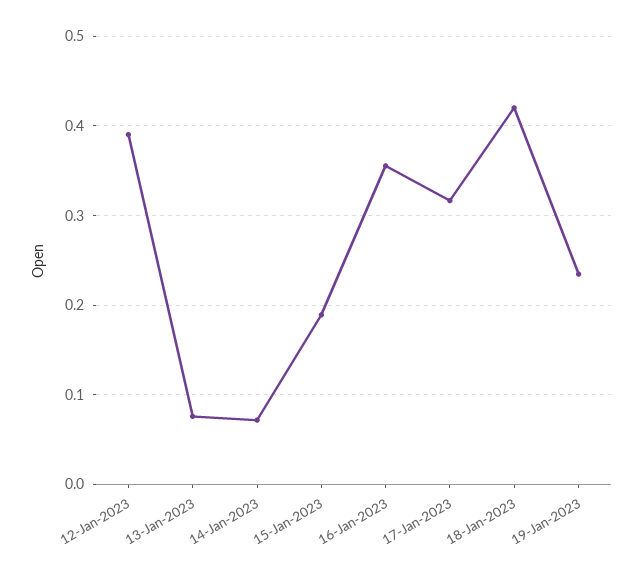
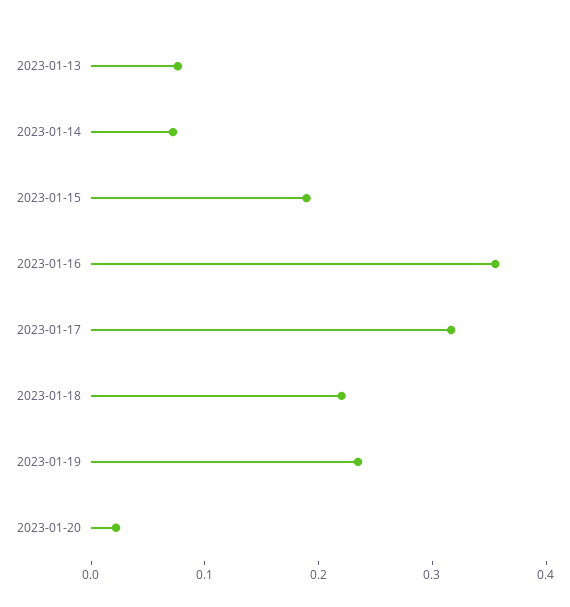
12-Jan-2023: 0.39 -> none
18-Jan-2023: 0.42 -> 0.22
2023-01-20: none -> 0.02

